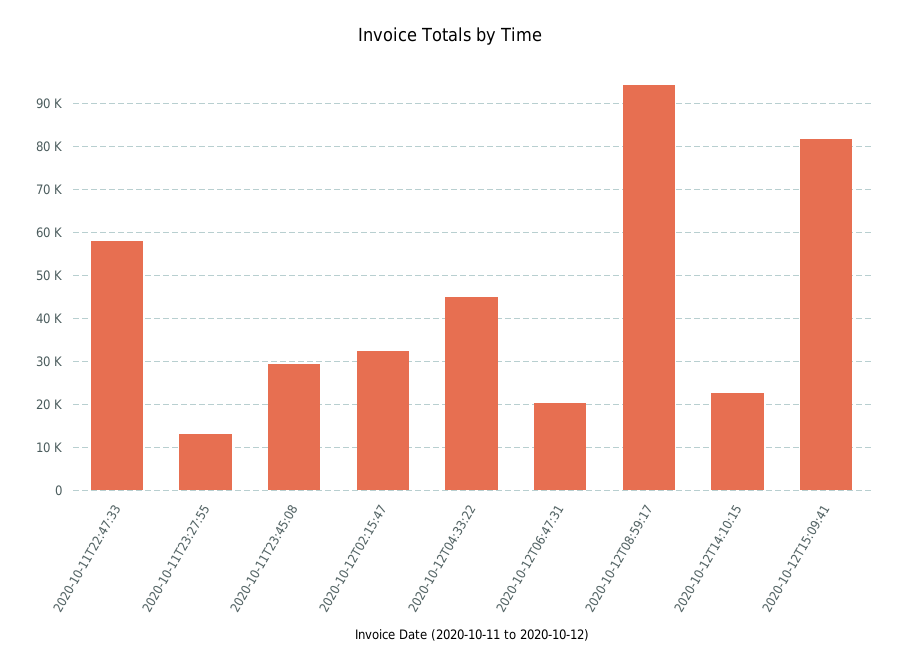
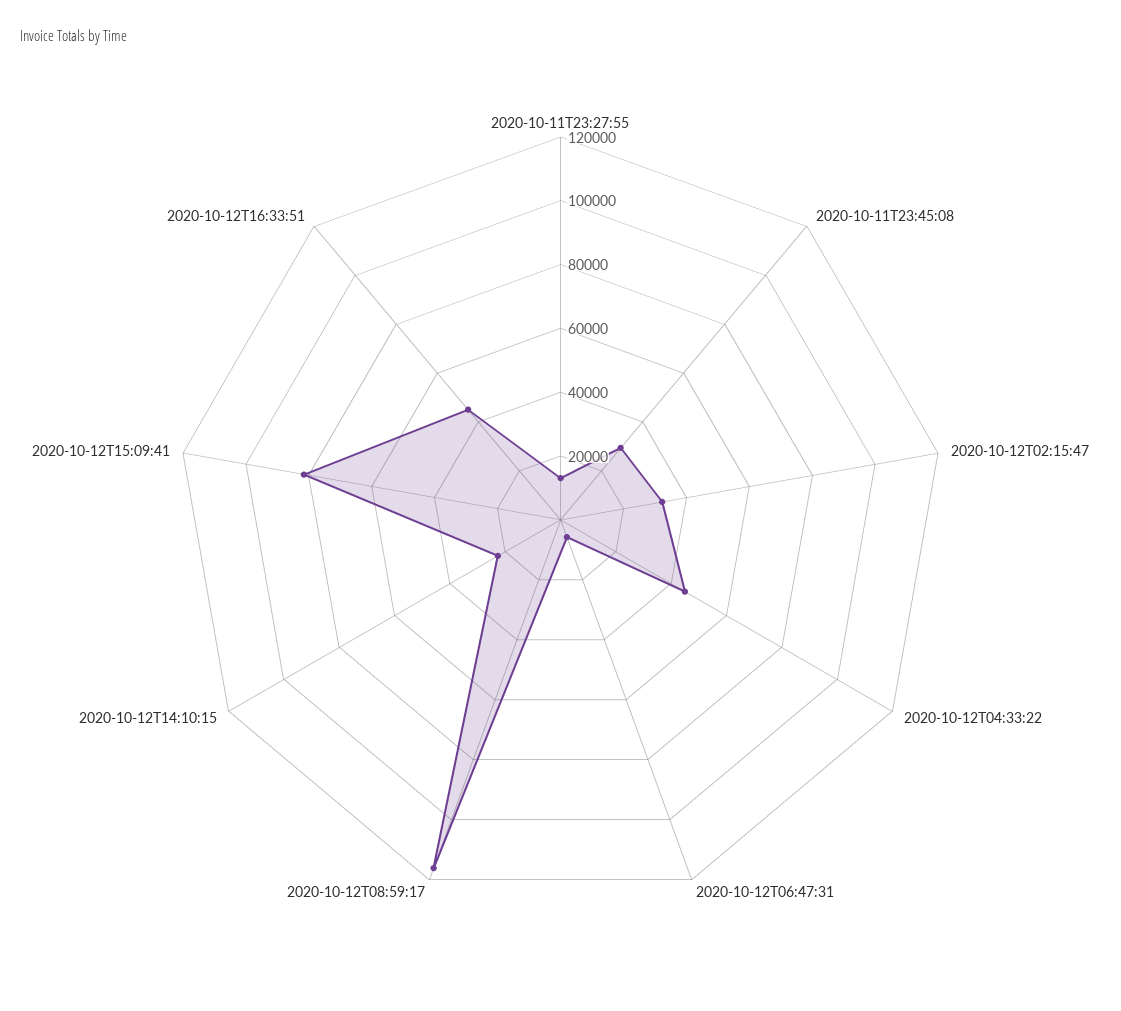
2020-10-11T22:47:33: 58000 -> none
2020-10-12T06:47:31: 20000 -> 5000
2020-10-12T08:59:17: 94000 -> 115000
2020-10-12T16:33:51: none -> 45000

